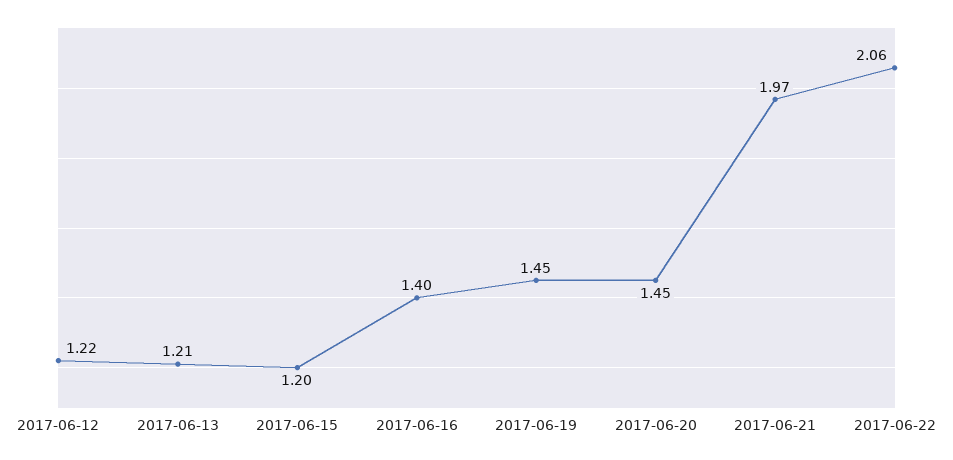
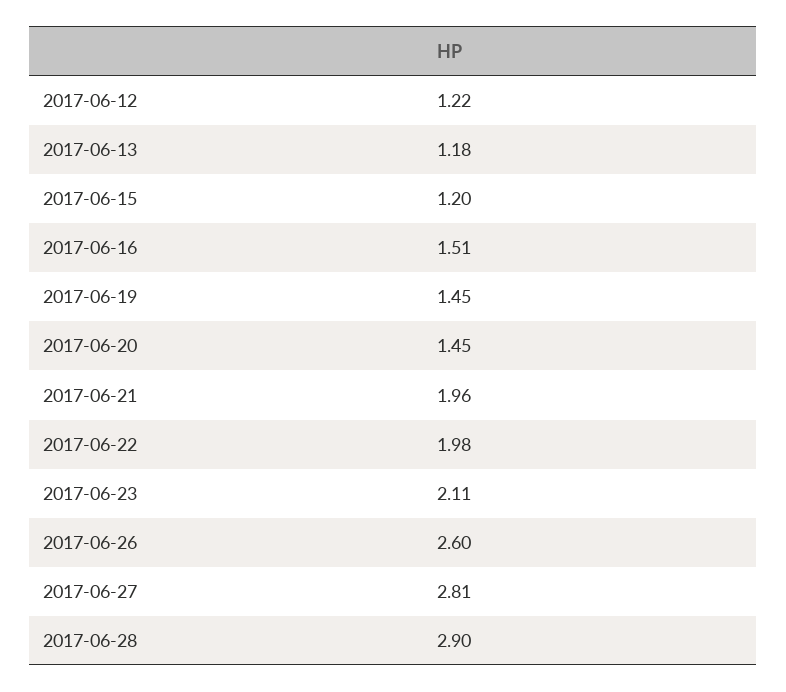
2017-06-13: 1.21 -> 1.18
2017-06-16: 1.4 -> 1.51
2017-06-21: 1.97 -> 1.96
2017-06-22: 2.06 -> 1.98
2017-06-23: none -> 2.11
2017-06-26: none -> 2.6
2017-06-27: none -> 2.81
2017-06-28: none -> 2.9

